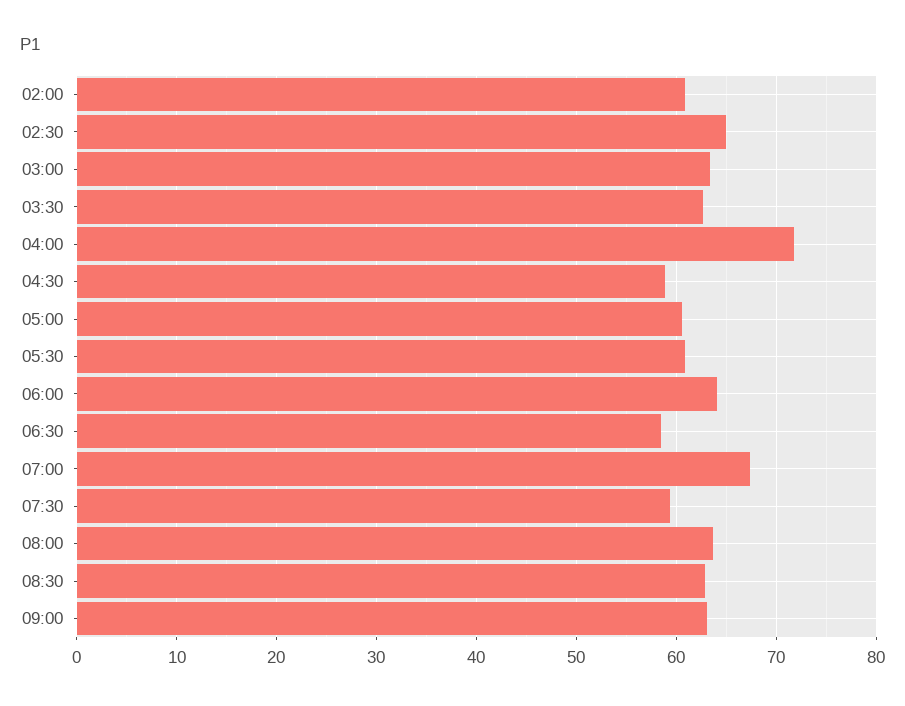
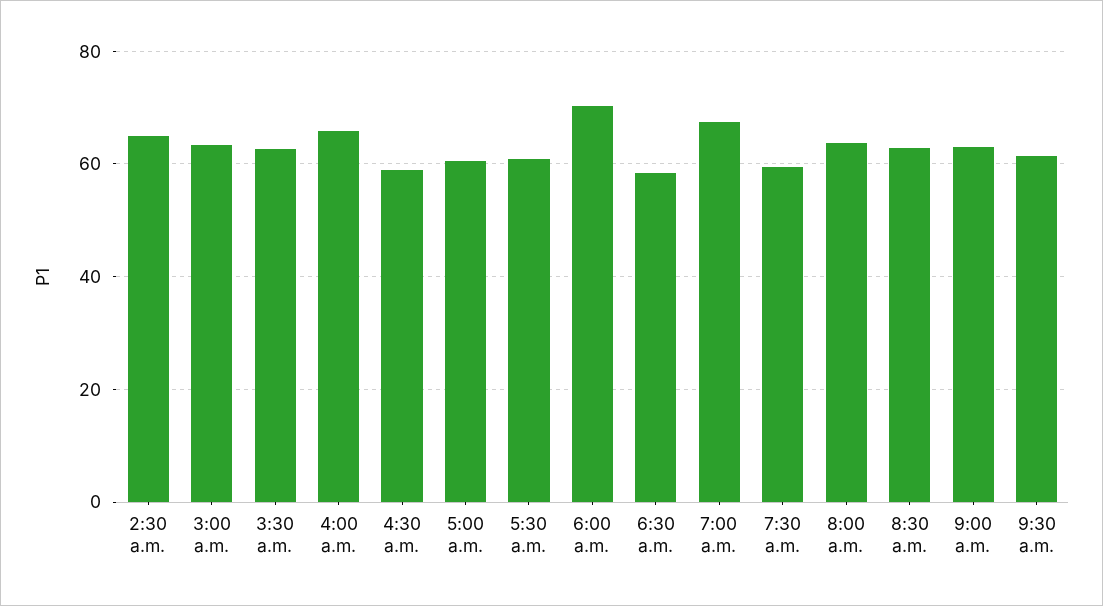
02:00: 61 -> none
04:00: 72 -> 66
06:00: 64 -> 70
9:30 a.m.: none -> 62

